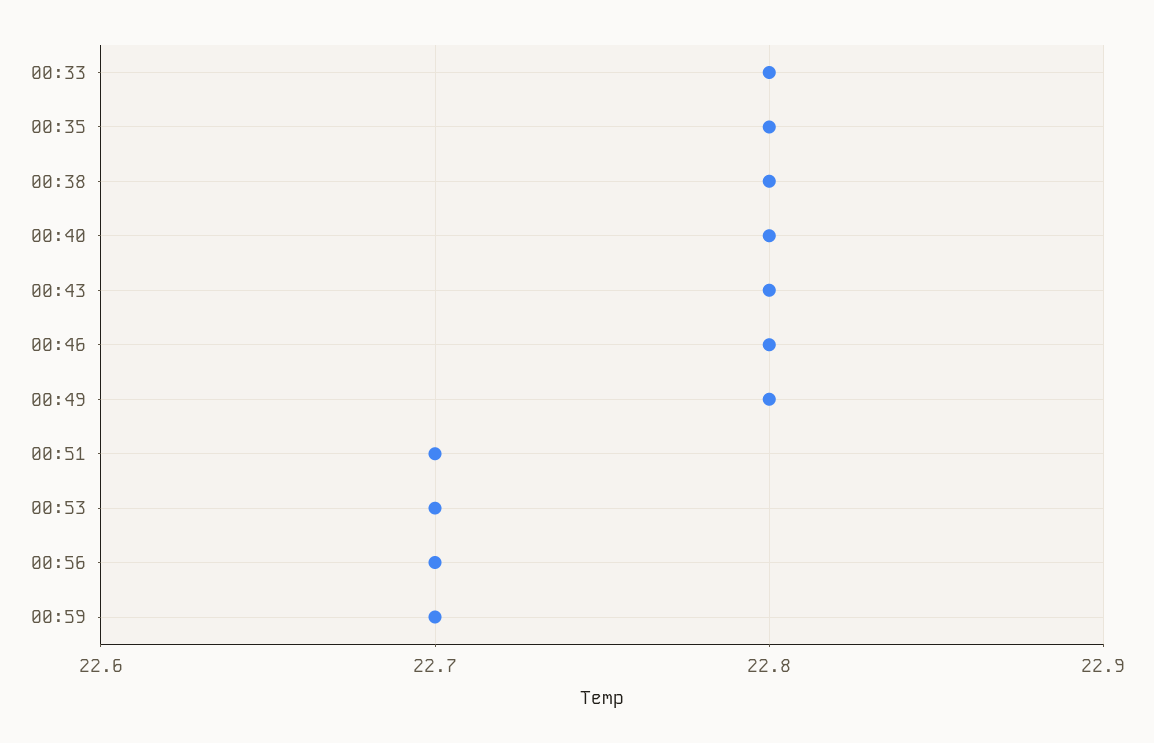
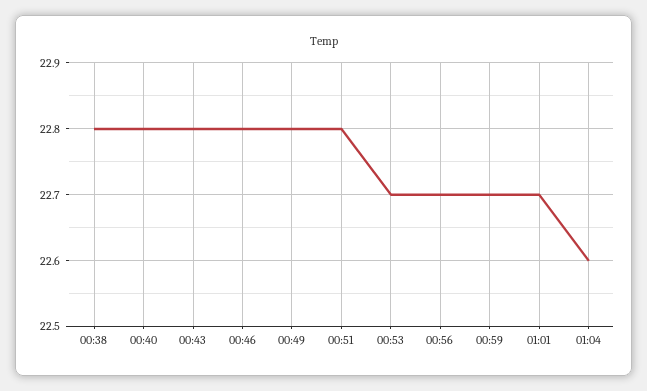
00:33: 22.8 -> none
00:35: 22.8 -> none
00:51: 22.7 -> 22.8
01:01: none -> 22.7
01:04: none -> 22.6

